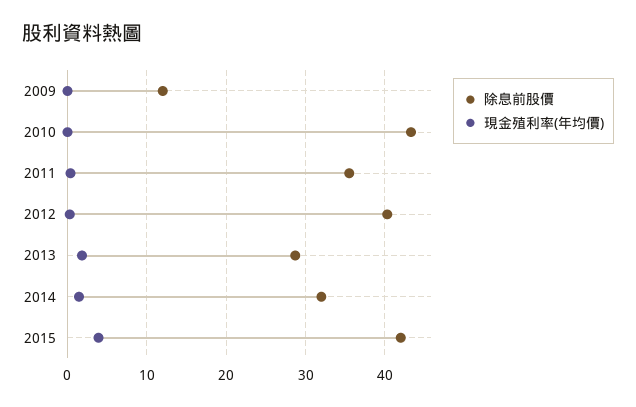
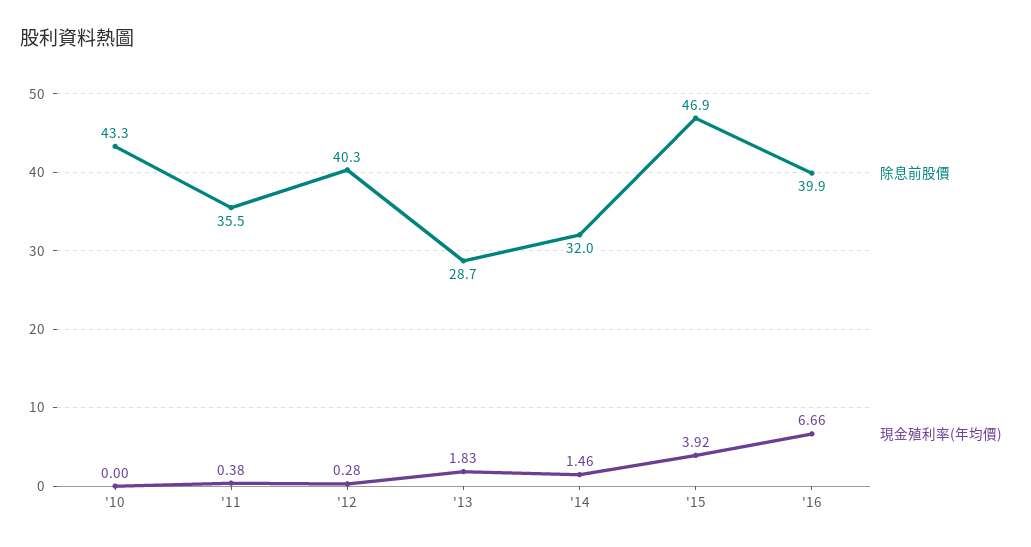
除息前股價, 2009: 12 -> none
現金殖利率(年均價), 2009: 0 -> none
除息前股價, 2015: 42 -> 46.9
除息前股價, '16: none -> 39.9
現金殖利率(年均價), '16: none -> 6.66

